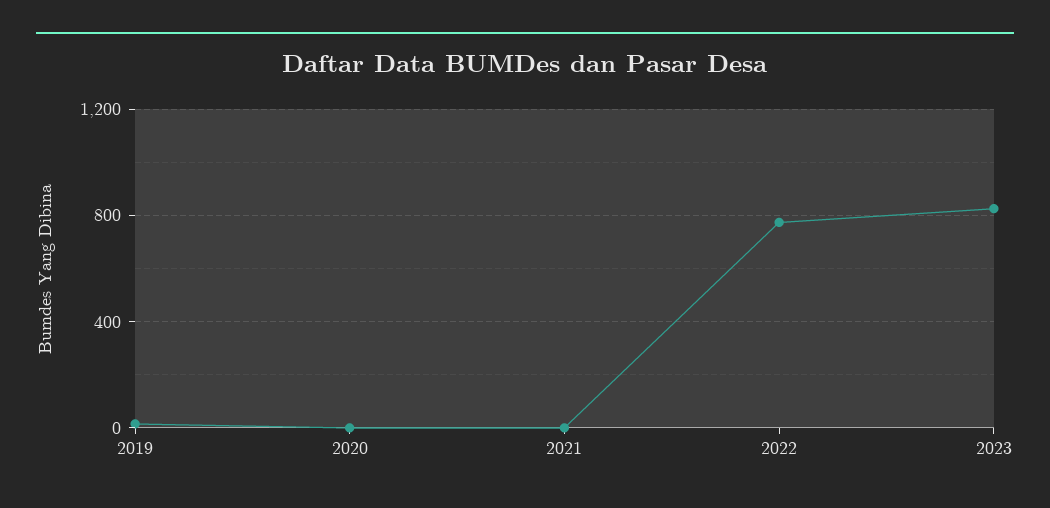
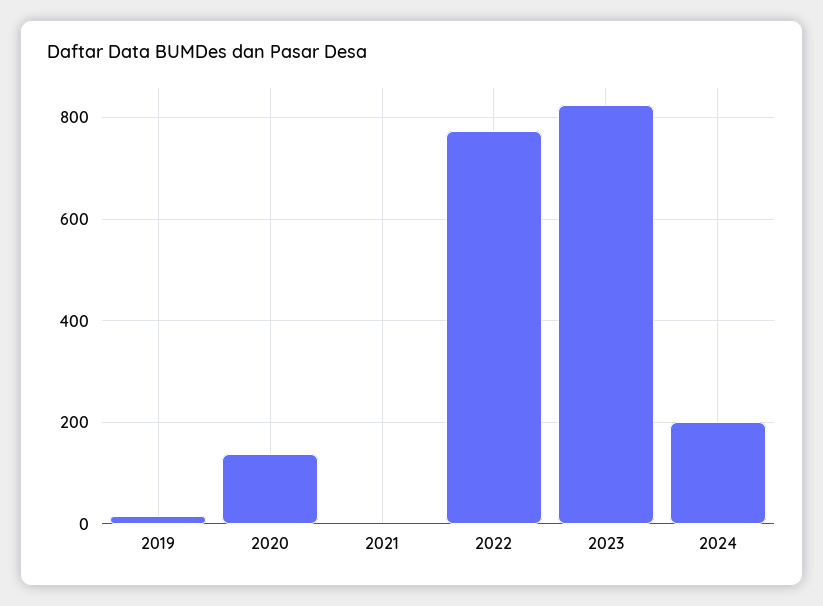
2020: 0 -> 140
2024: none -> 200

